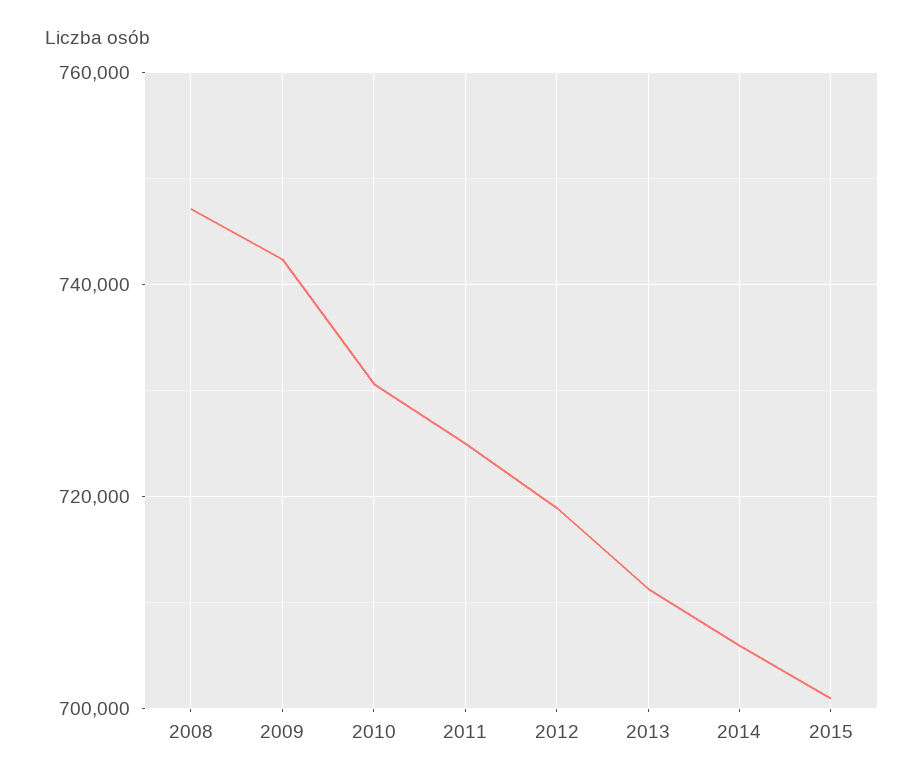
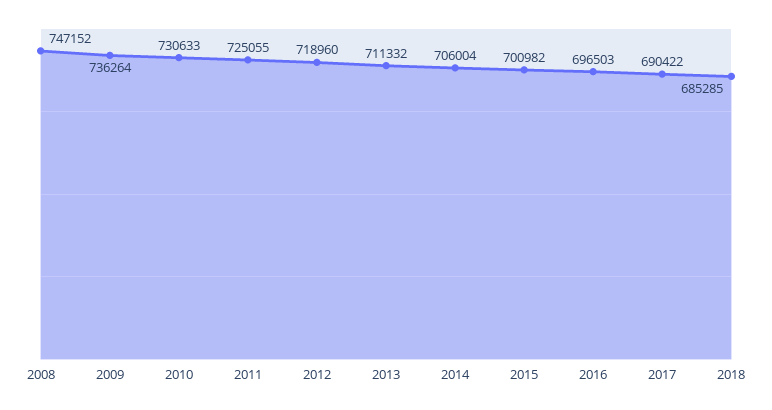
2009: 742000 -> 736264
2016: none -> 696503
2017: none -> 690422
2018: none -> 685285

